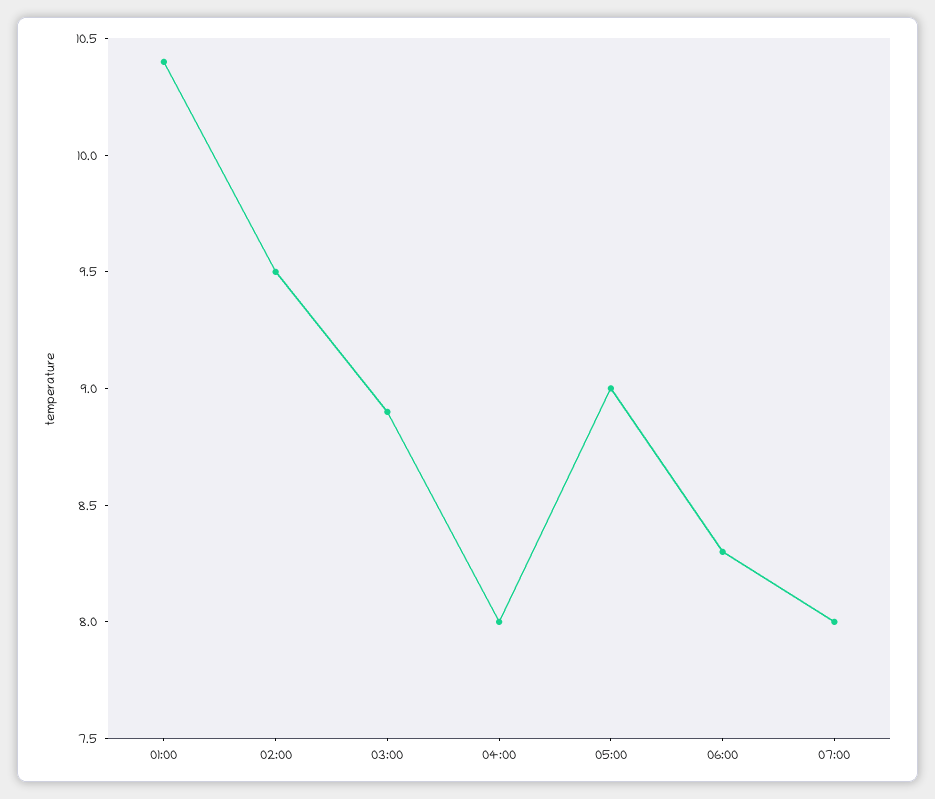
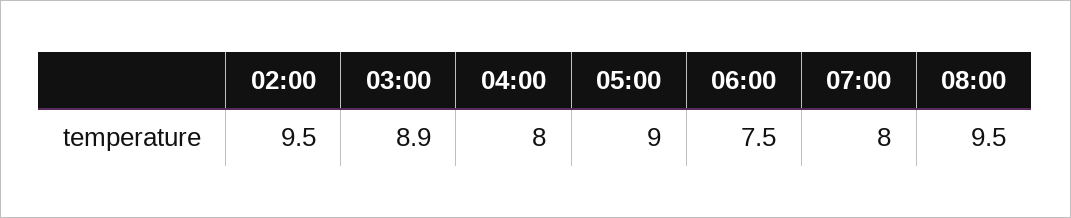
01:00: 10.4 -> none
06:00: 8.3 -> 7.5
08:00: none -> 9.5

